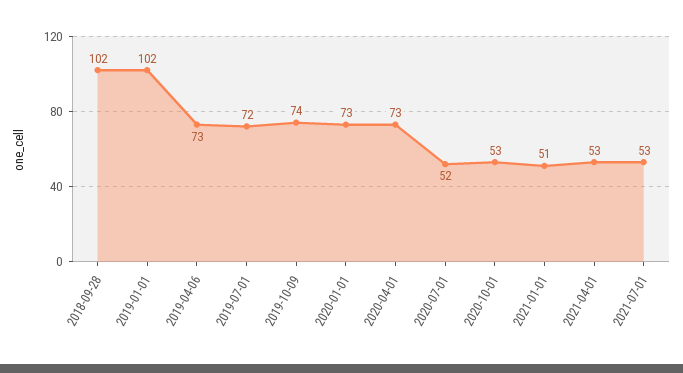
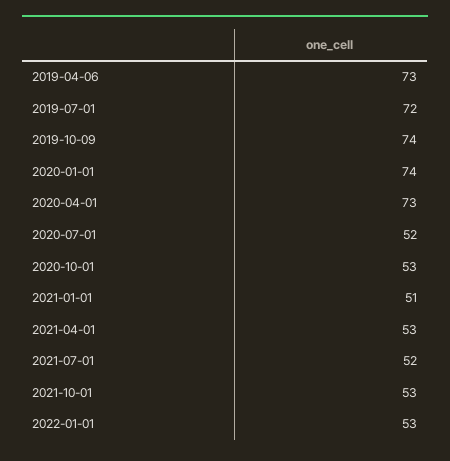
2018-09-28: 102 -> none
2019-01-01: 102 -> none
2020-01-01: 73 -> 74
2021-07-01: 53 -> 52
2021-10-01: none -> 53
2022-01-01: none -> 53

